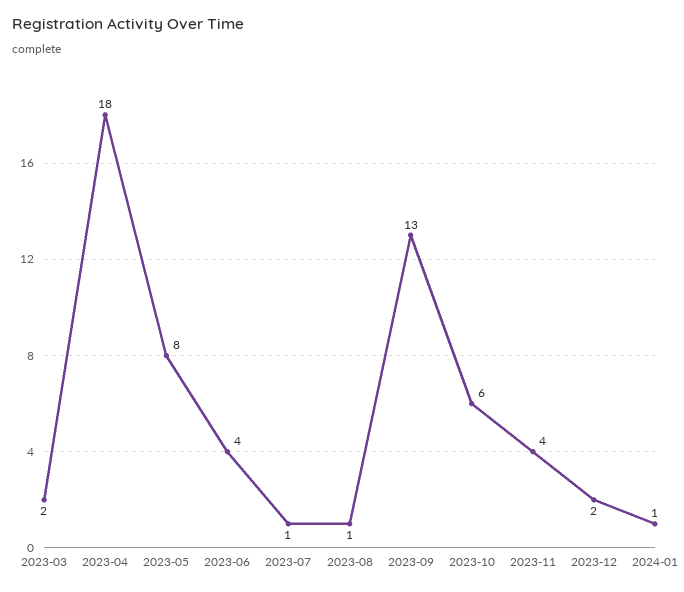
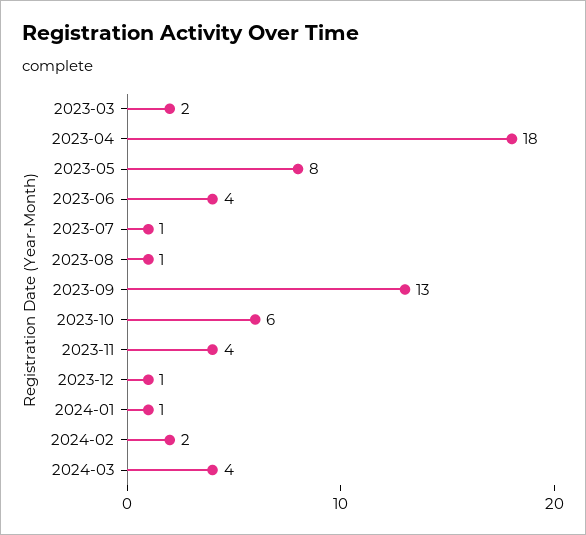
2023-12: 2 -> 1
2024-02: none -> 2
2024-03: none -> 4

